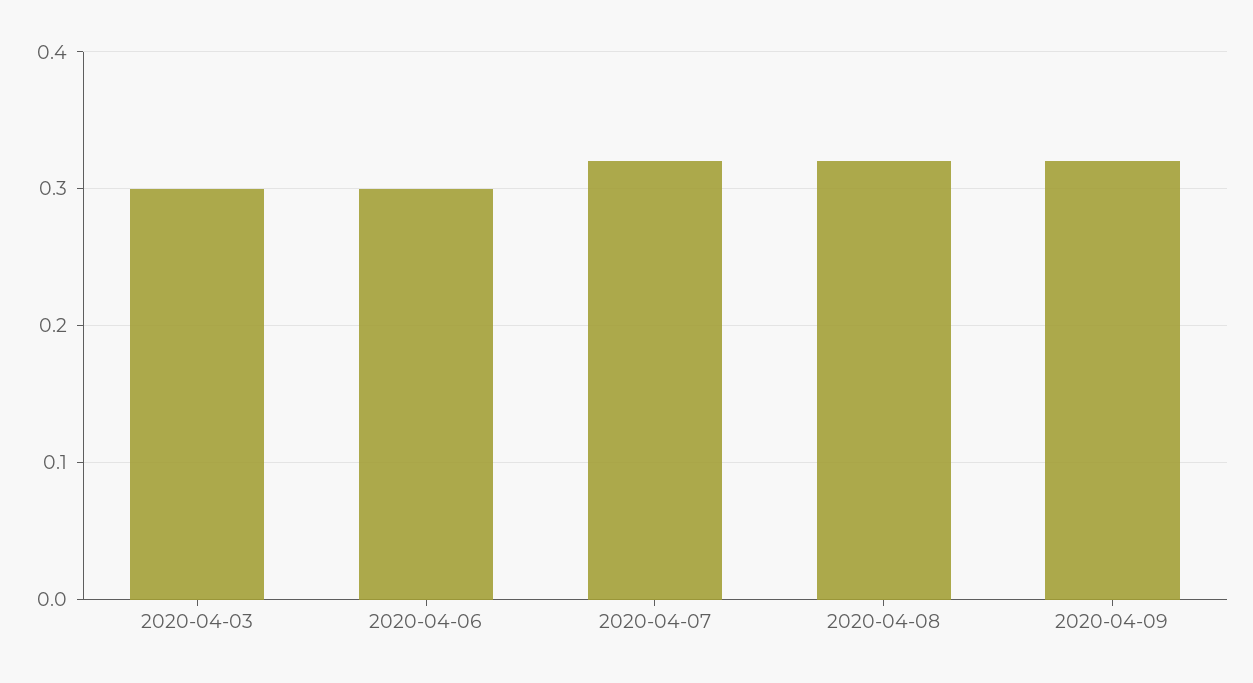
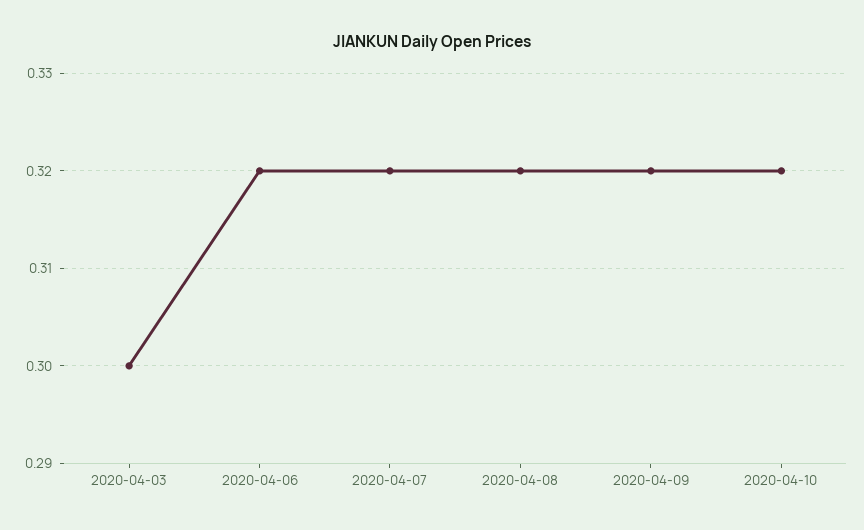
2020-04-06: 0.3 -> 0.32
2020-04-10: none -> 0.32

